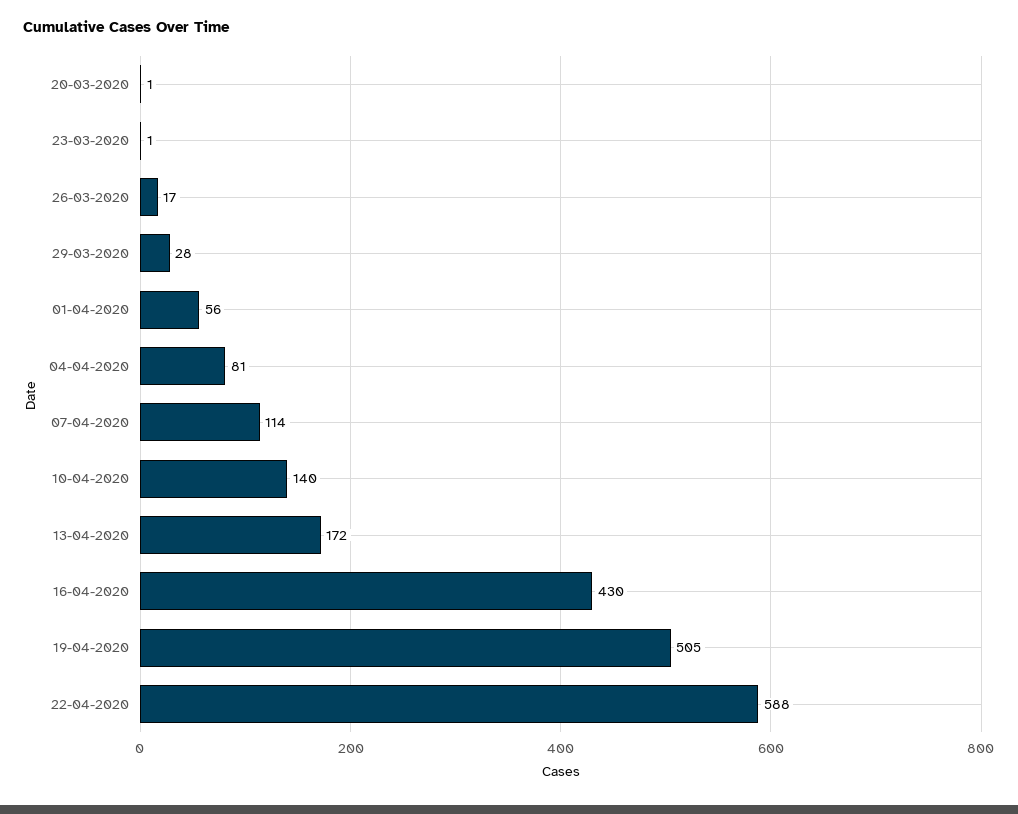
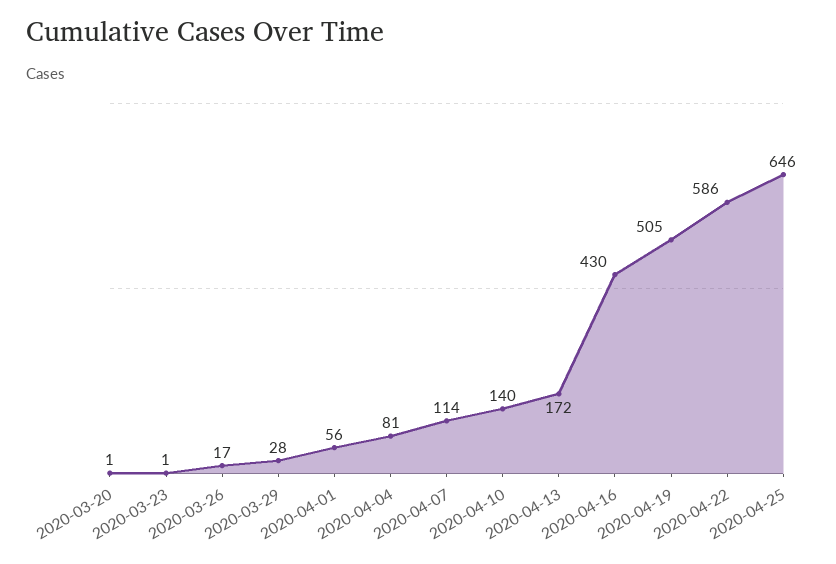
22-04-2020: 588 -> 586
2020-04-25: none -> 646

